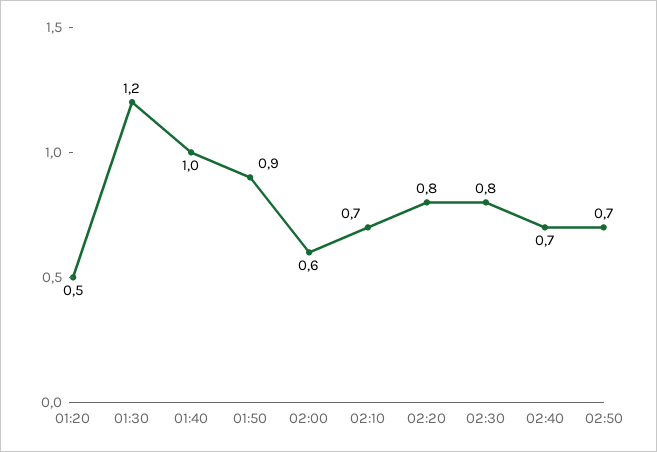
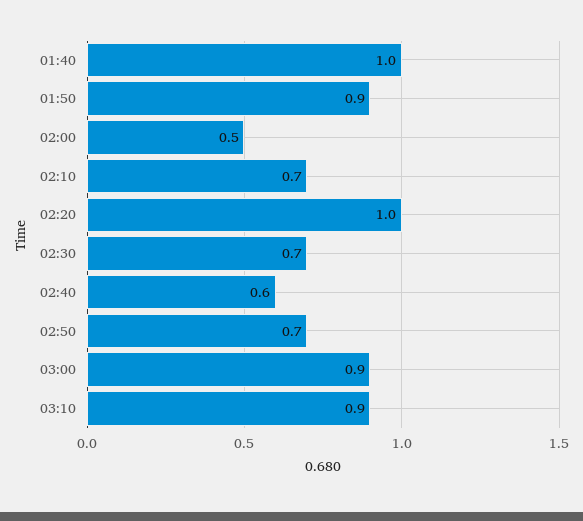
01:20: 0.5 -> none
01:30: 1.2 -> none
02:00: 0.6 -> 0.5
02:20: 0.8 -> 1
02:30: 0.8 -> 0.7
02:40: 0.7 -> 0.6
03:00: none -> 0.9
03:10: none -> 0.9

